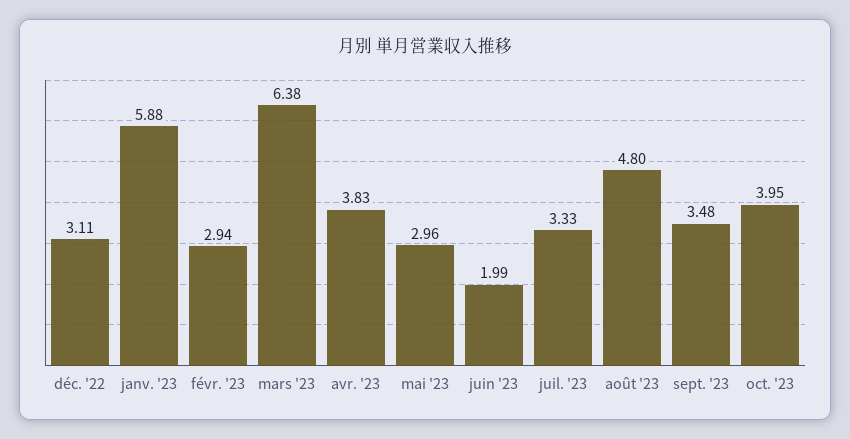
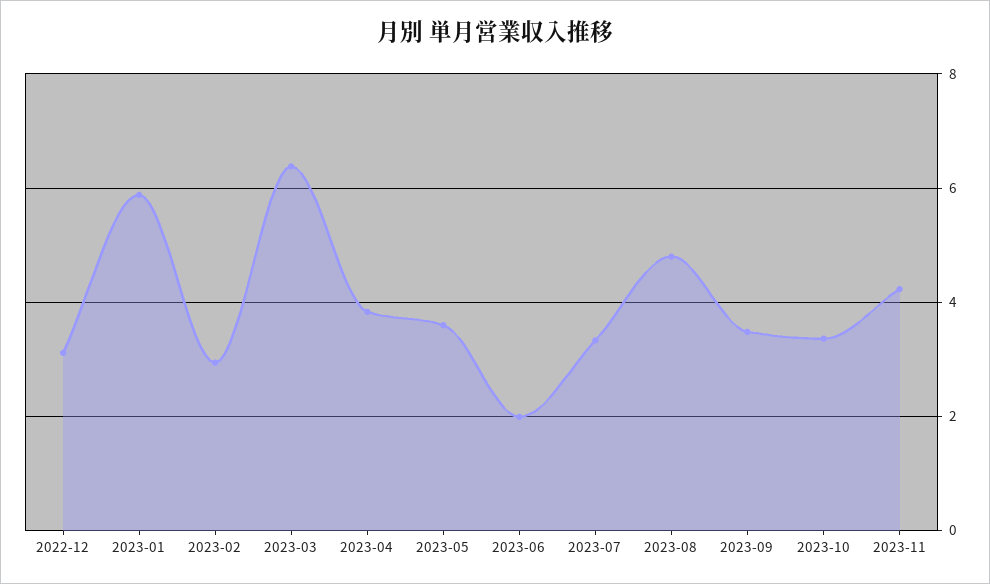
mai '23: 2.96 -> 3.6
oct. '23: 3.95 -> 3.4
2023-11: none -> 4.2

